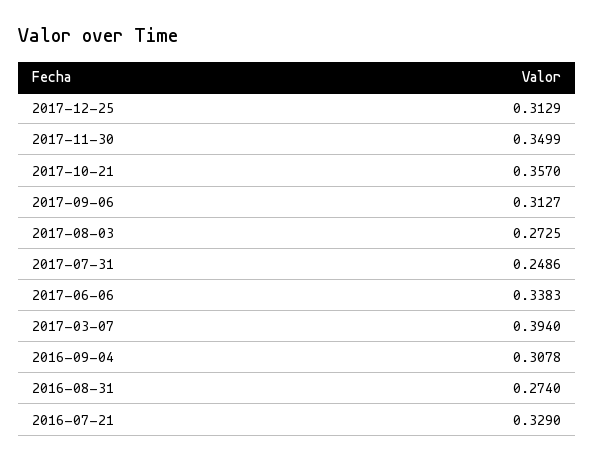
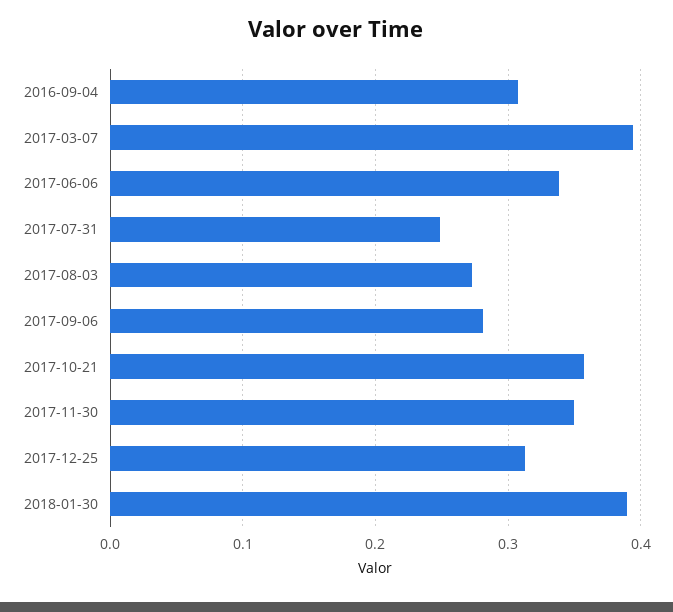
2017-09-06: 0.3127 -> 0.28
2016-08-31: 0.274 -> none
2016-07-21: 0.329 -> none
2018-01-30: none -> 0.39

